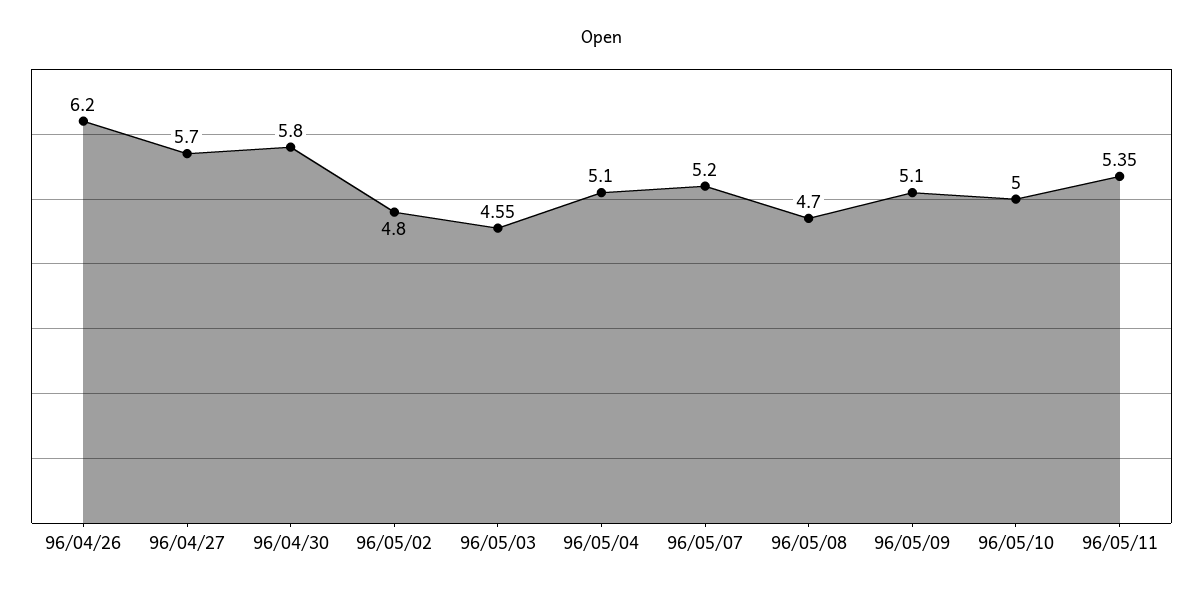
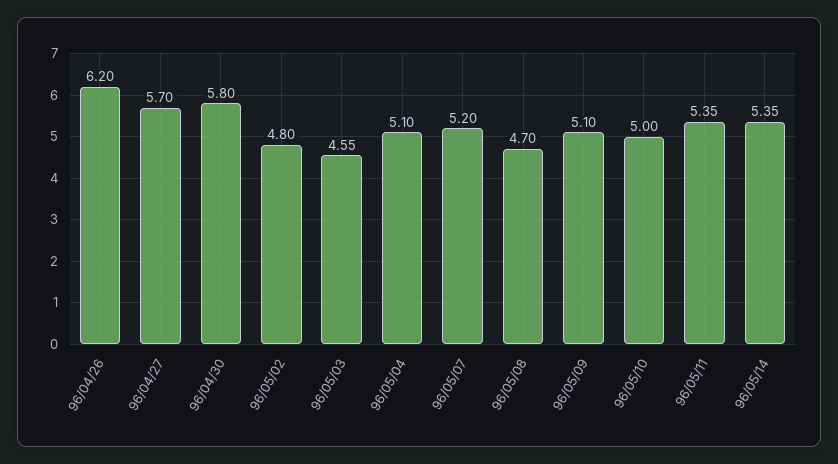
96/05/14: none -> 5.35

